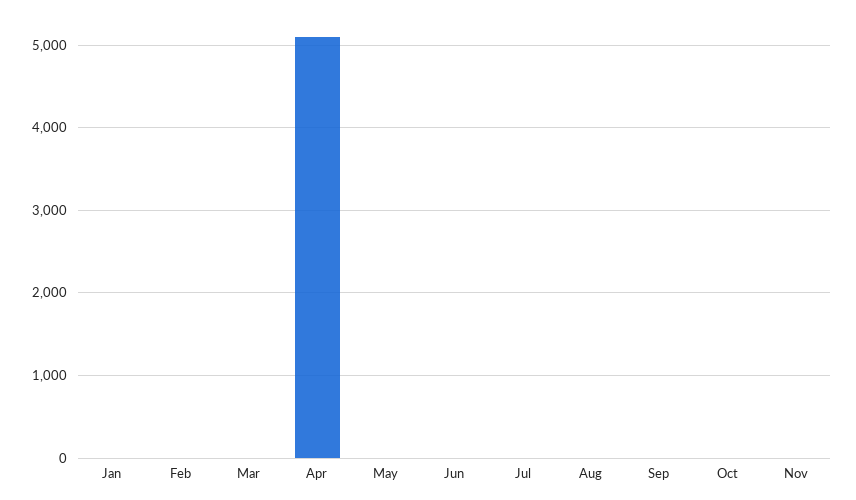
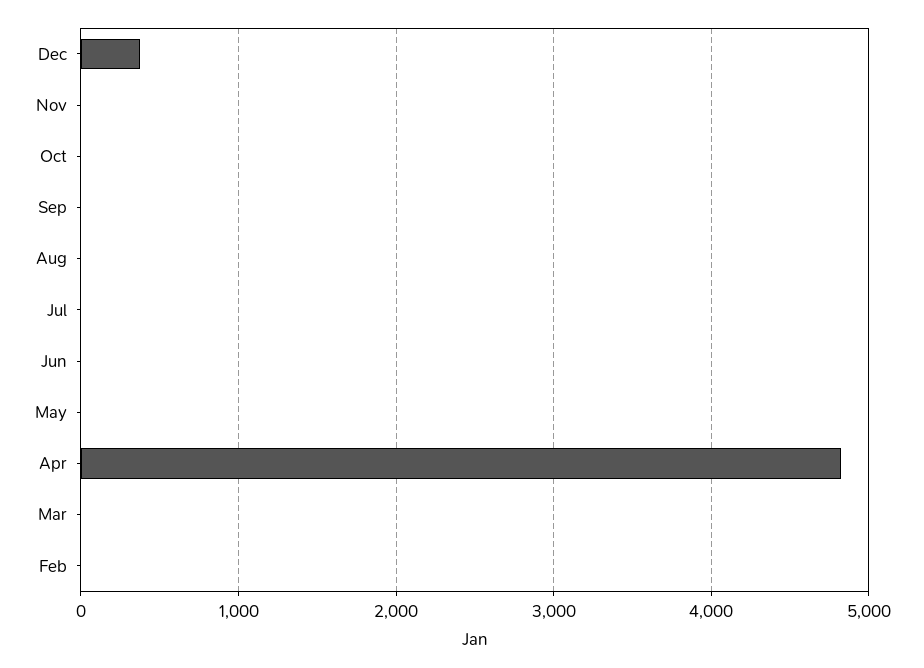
Jan: 0 -> none
Apr: 5100 -> 4800
Dec: none -> 400

